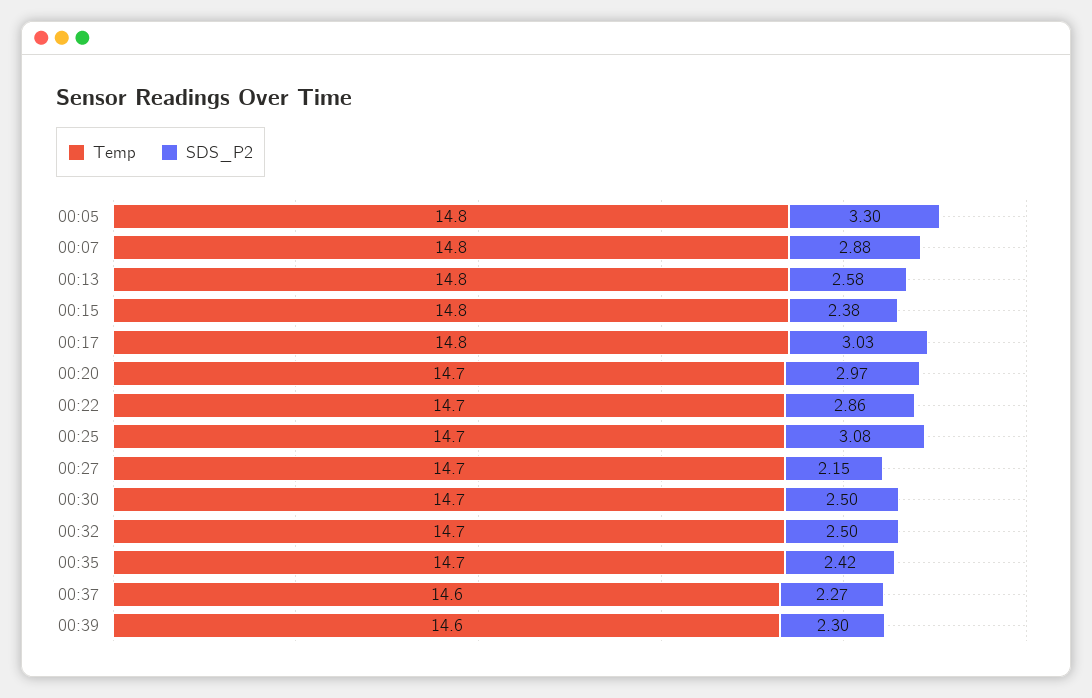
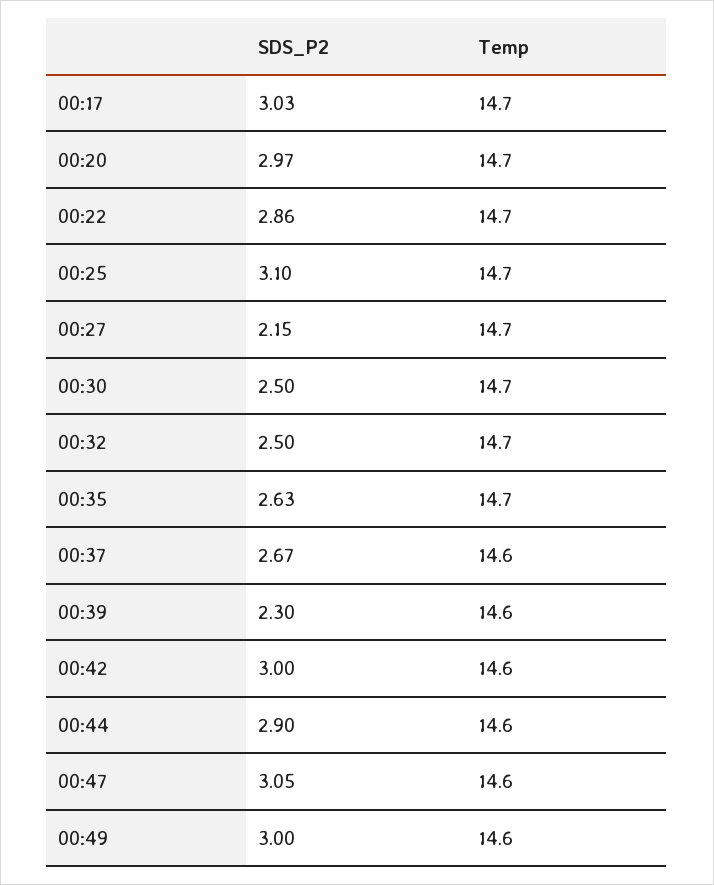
Temp, 00:05: 14.8 -> none
SDS_P2, 00:05: 3.3 -> none
Temp, 00:07: 14.8 -> none
SDS_P2, 00:07: 2.88 -> none
Temp, 00:13: 14.8 -> none
SDS_P2, 00:13: 2.58 -> none
Temp, 00:15: 14.8 -> none
SDS_P2, 00:15: 2.38 -> none
Temp, 00:17: 14.8 -> 14.7
SDS_P2, 00:25: 3.08 -> 3.1
SDS_P2, 00:35: 2.42 -> 2.63
SDS_P2, 00:37: 2.27 -> 2.67
SDS_P2, 00:42: none -> 3
Temp, 00:42: none -> 14.6
SDS_P2, 00:44: none -> 2.9
Temp, 00:44: none -> 14.6
SDS_P2, 00:47: none -> 3.05
Temp, 00:47: none -> 14.6
SDS_P2, 00:49: none -> 3
Temp, 00:49: none -> 14.6

